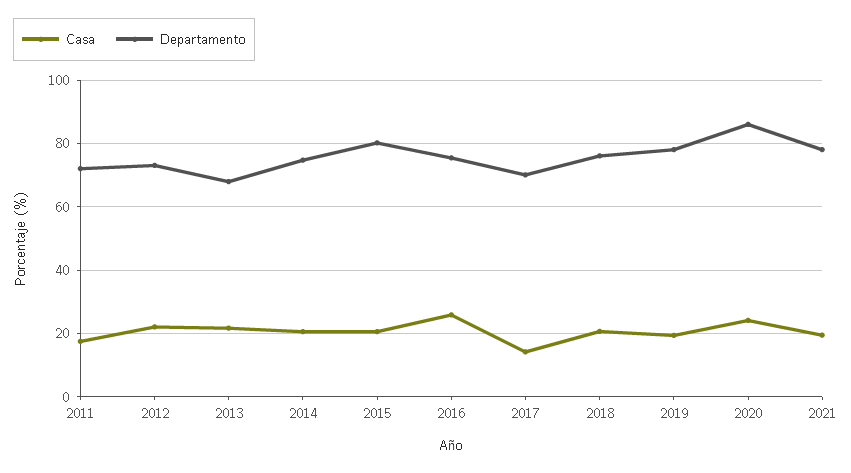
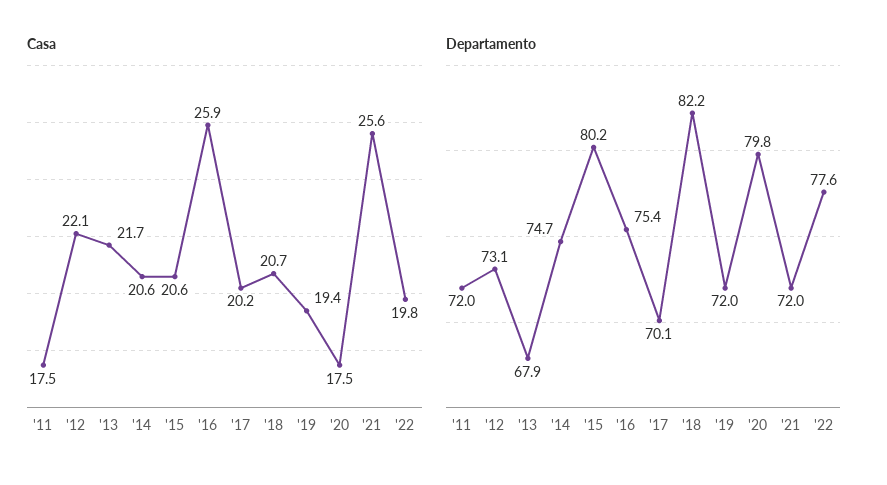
Casa, 2017: 14 -> 20.2
Departamento, 2018: 76 -> 82.2
Departamento, 2019: 78 -> 72
Casa, 2020: 24 -> 17.5
Departamento, 2020: 86 -> 79.8
Casa, 2021: 20 -> 25.6
Departamento, 2021: 78 -> 72
Casa, '22: none -> 19.8
Departamento, '22: none -> 77.6

